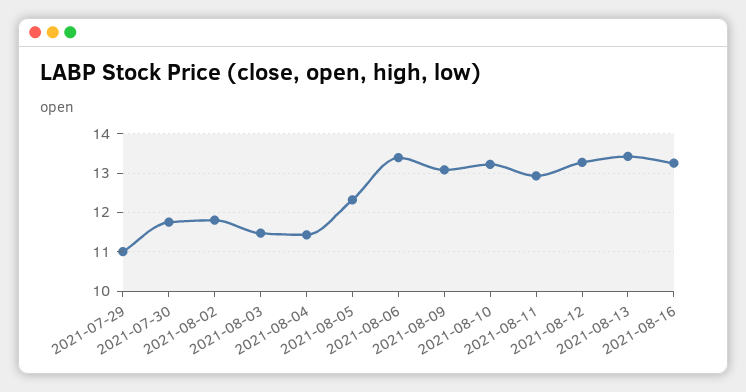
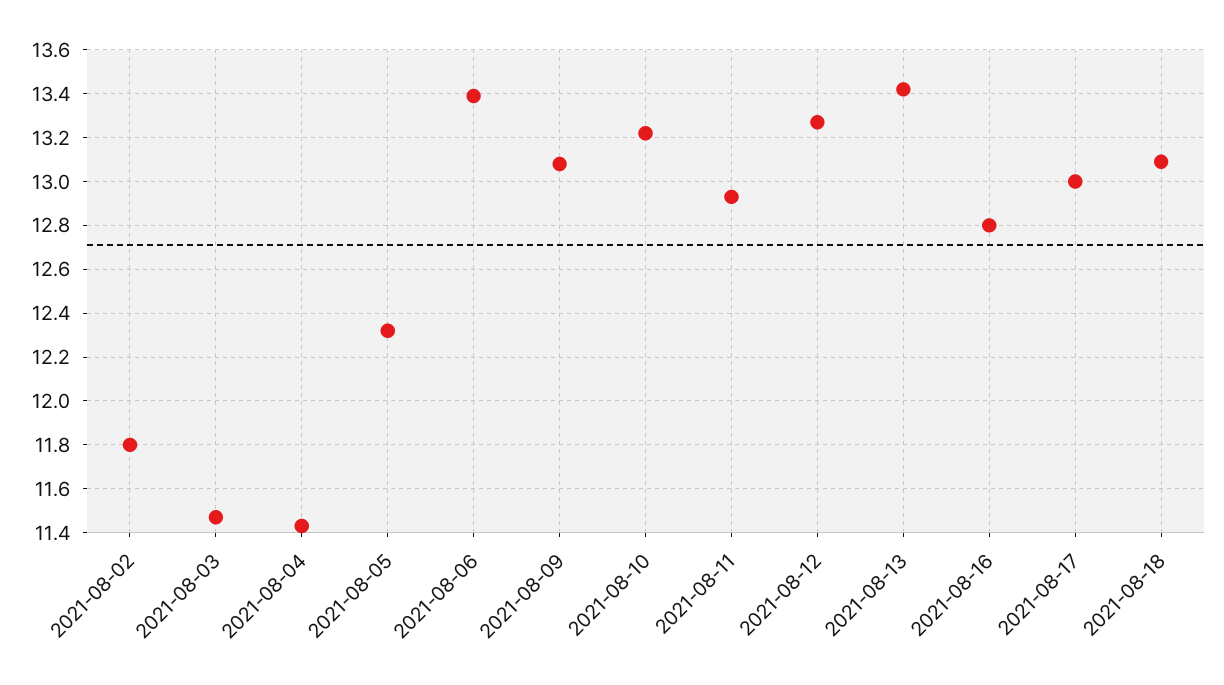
2021-07-29: 11 -> none
2021-07-30: 11.8 -> none
2021-08-16: 13.2 -> 12.8
2021-08-17: none -> 13
2021-08-18: none -> 13.1

